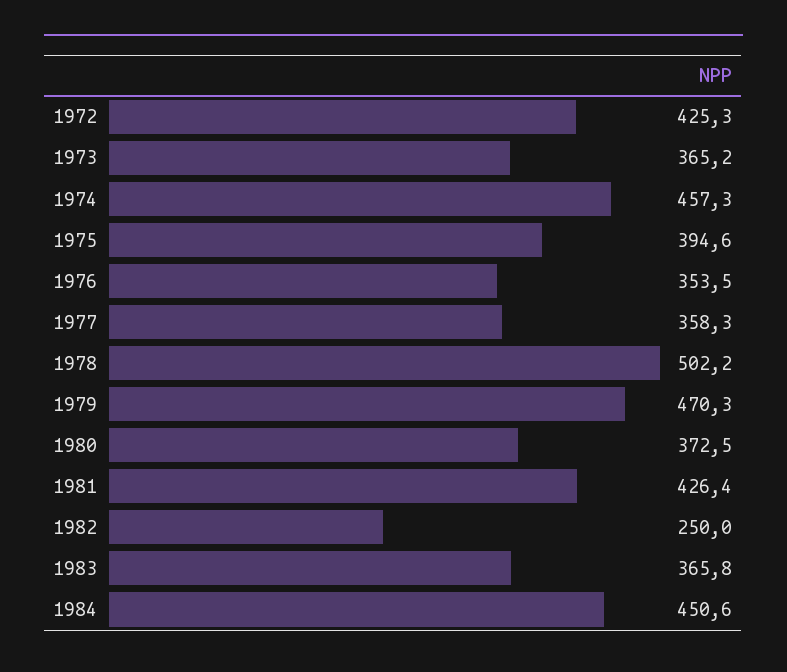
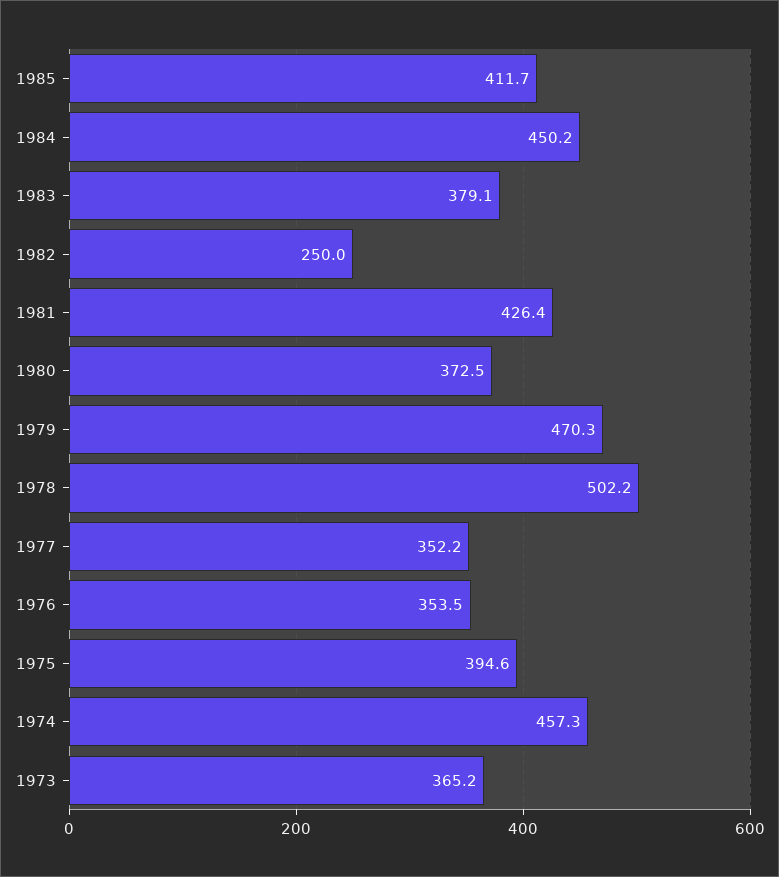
1972: 425.3 -> none
1977: 358.3 -> 352.2
1983: 365.8 -> 379.1
1984: 450.6 -> 450.2
1985: none -> 411.7

